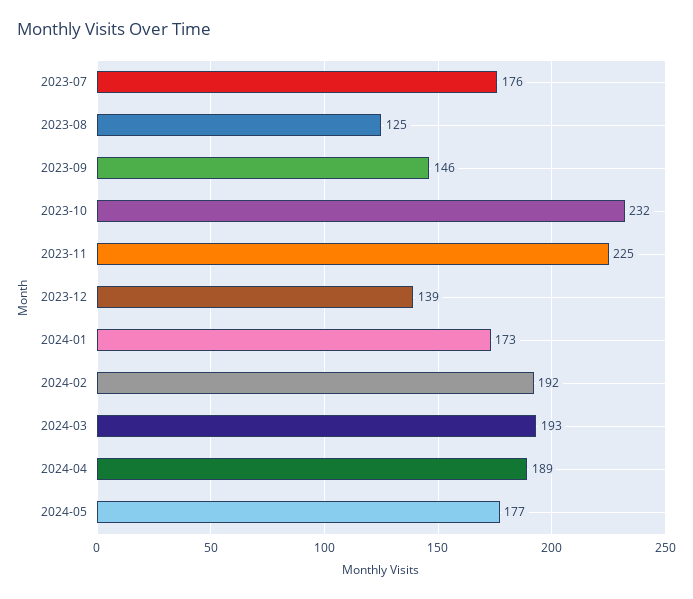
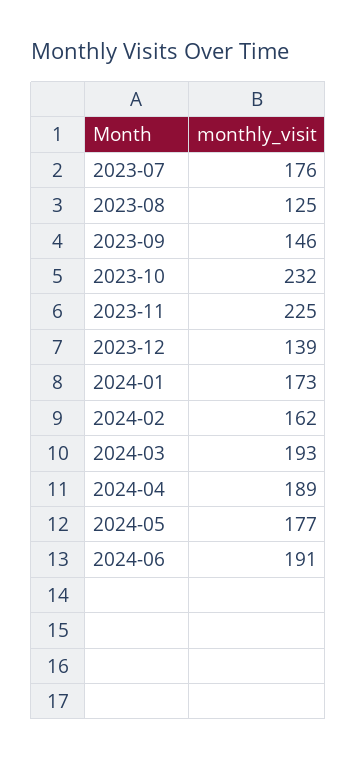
2024-02: 192 -> 162
2024-06: none -> 191

